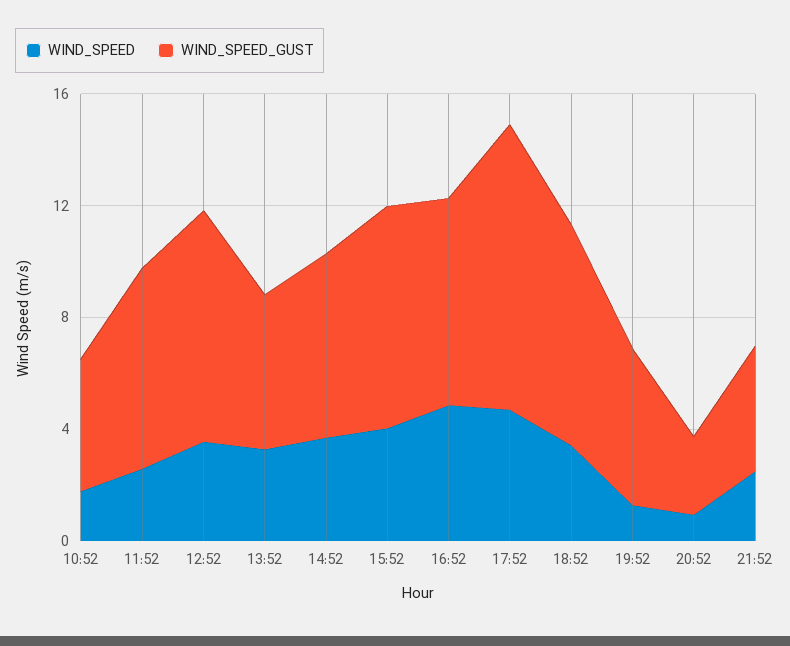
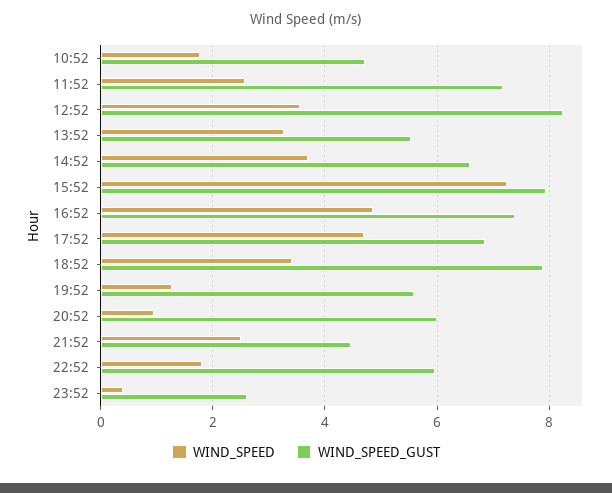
WIND_SPEED, 15:52: 4 -> 7.2
WIND_SPEED_GUST, 17:52: 10 -> 6.8
WIND_SPEED_GUST, 20:52: 3 -> 6
WIND_SPEED, 22:52: none -> 1.8
WIND_SPEED_GUST, 22:52: none -> 6
WIND_SPEED, 23:52: none -> 0.4
WIND_SPEED_GUST, 23:52: none -> 2.6

